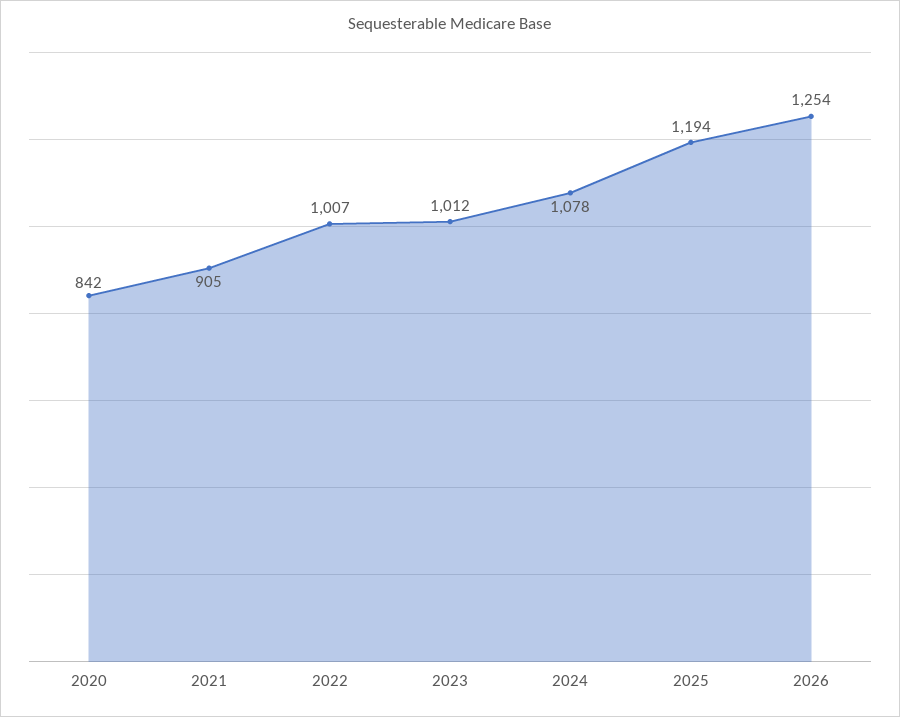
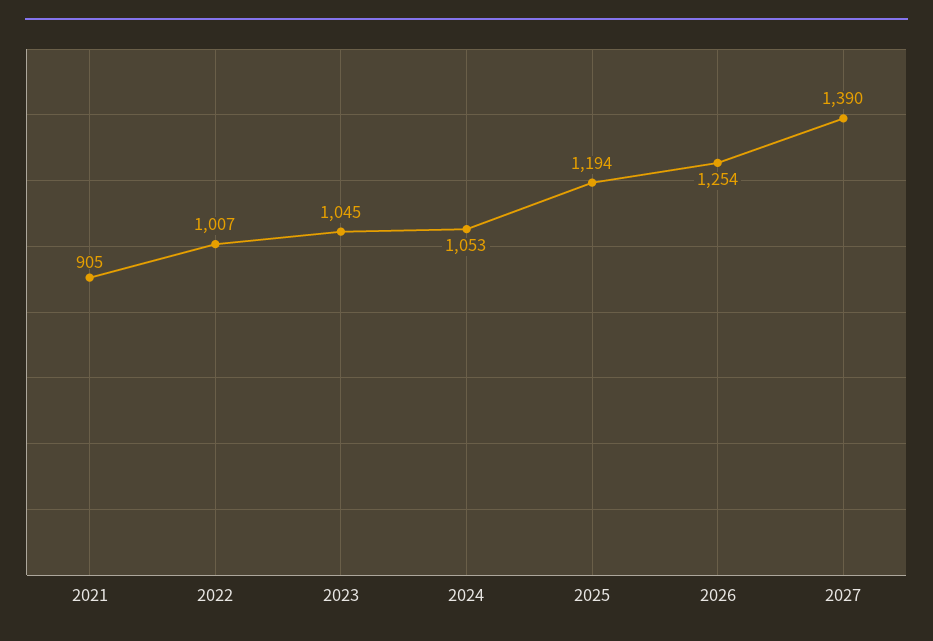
2020: 842 -> none
2023: 1012 -> 1045
2024: 1078 -> 1053
2027: none -> 1390

